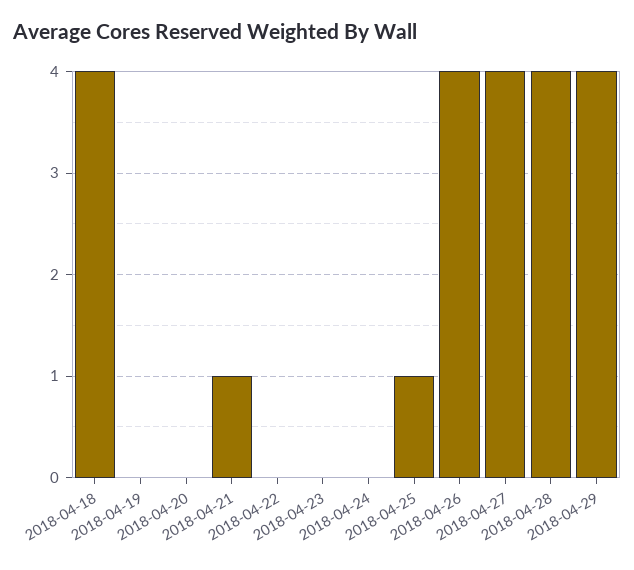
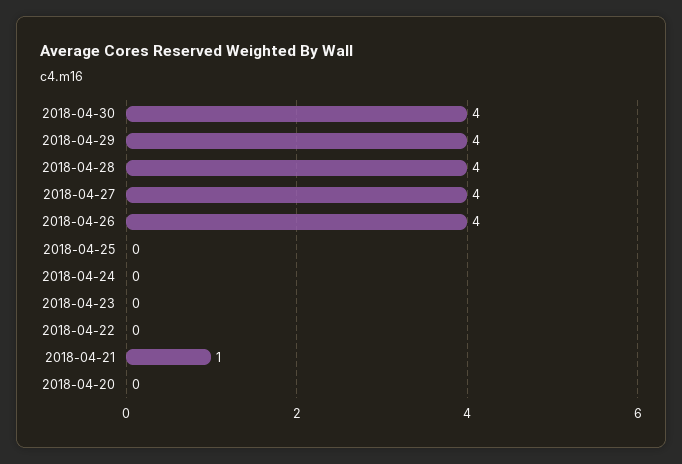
2018-04-18: 4 -> none
2018-04-19: 0 -> none
2018-04-25: 1 -> 0
2018-04-30: none -> 4

